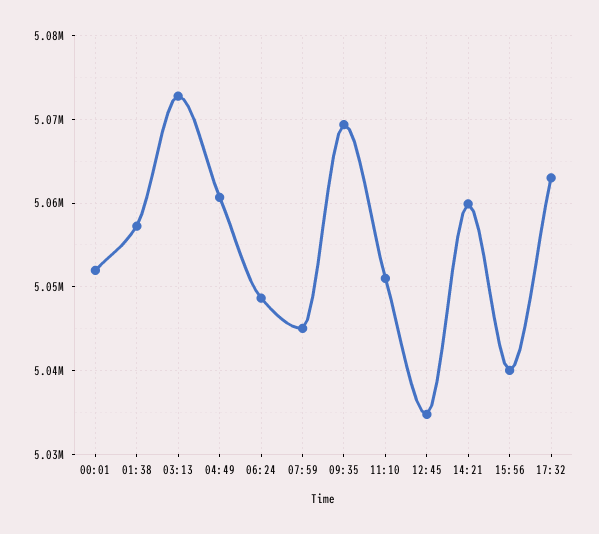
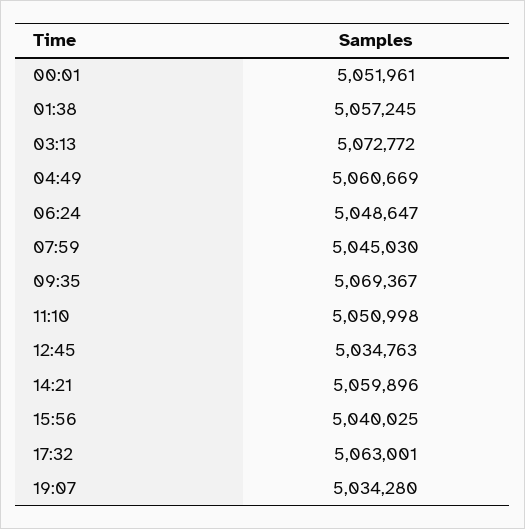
19:07: none -> 5034280

